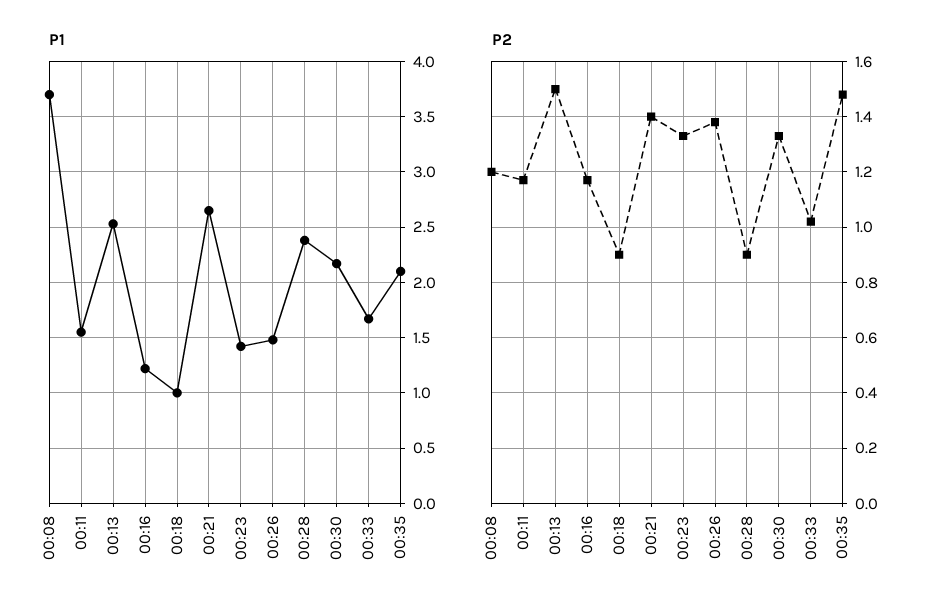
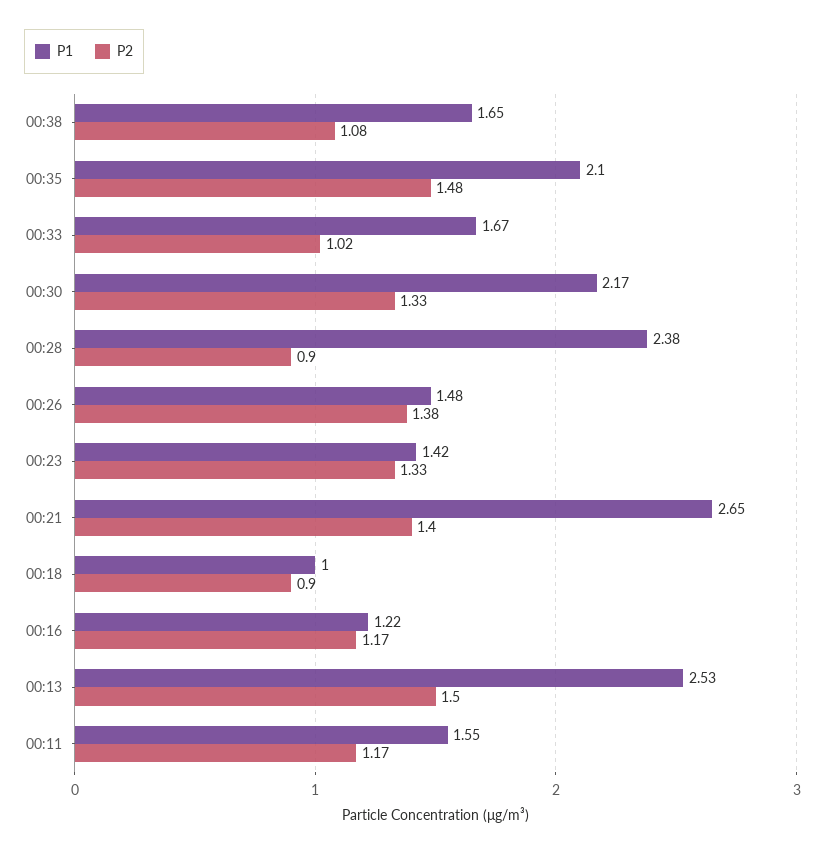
P1, 00:08: 3.7 -> none
P2, 00:08: 1.2 -> none
P1, 00:38: none -> 1.65
P2, 00:38: none -> 1.08

